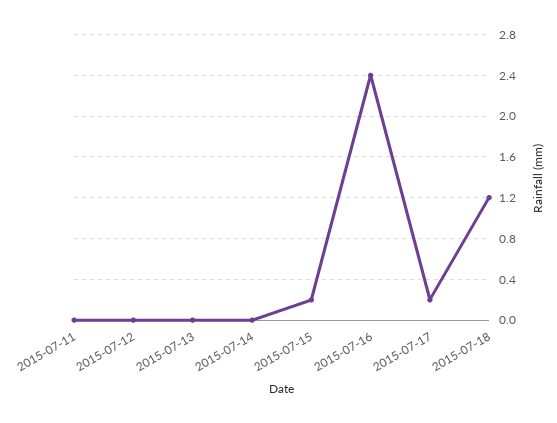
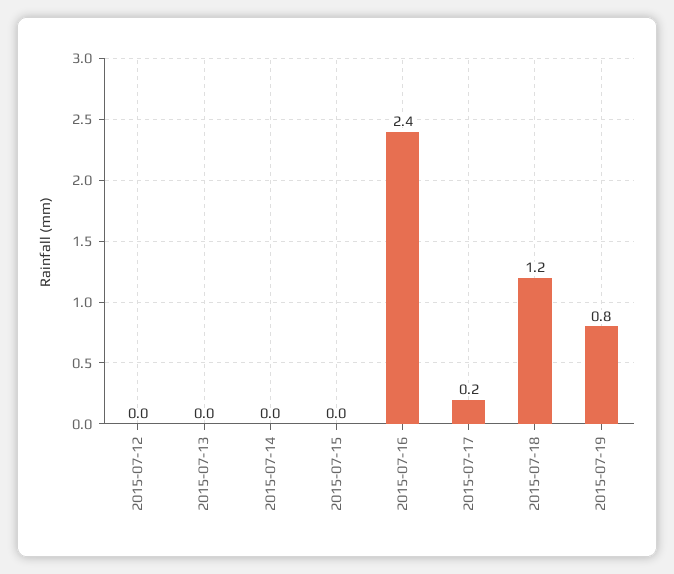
2015-07-11: 0 -> none
2015-07-15: 0.2 -> 0
2015-07-19: none -> 0.8

